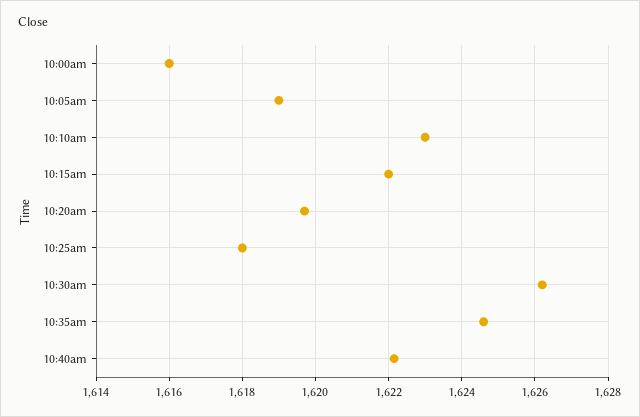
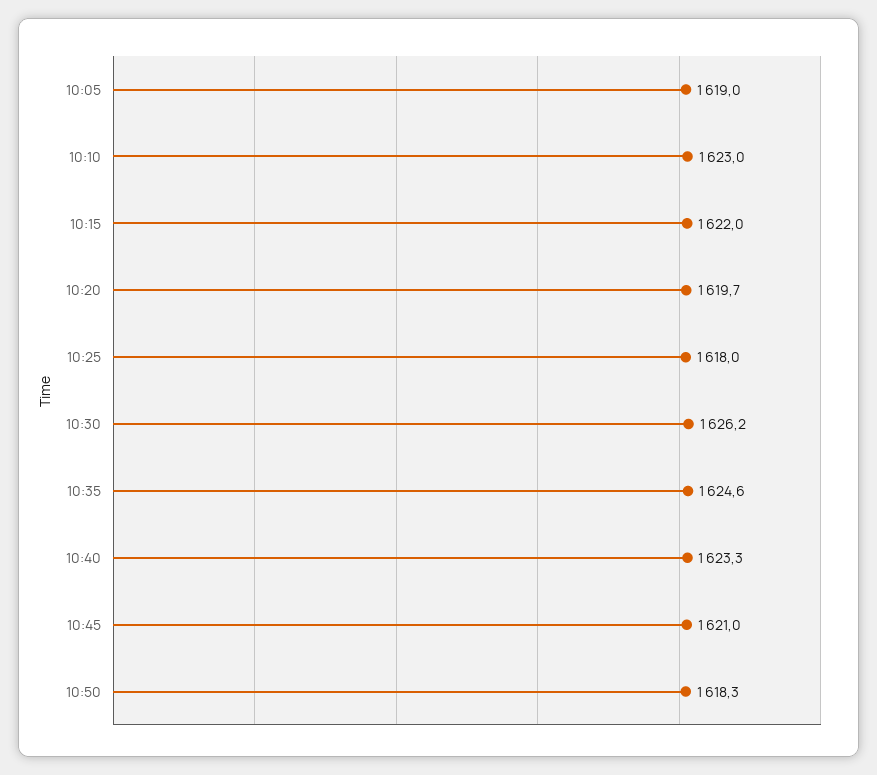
10:00am: 1616 -> none
10:40am: 1622.2 -> 1623.3
10:45: none -> 1621
10:50: none -> 1618.3

